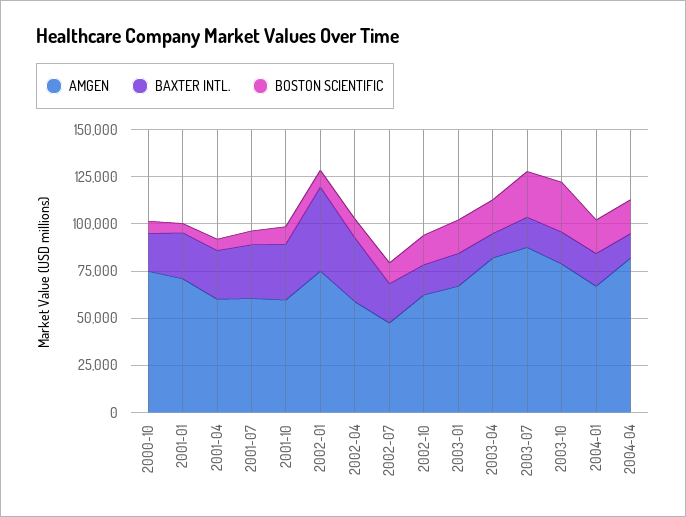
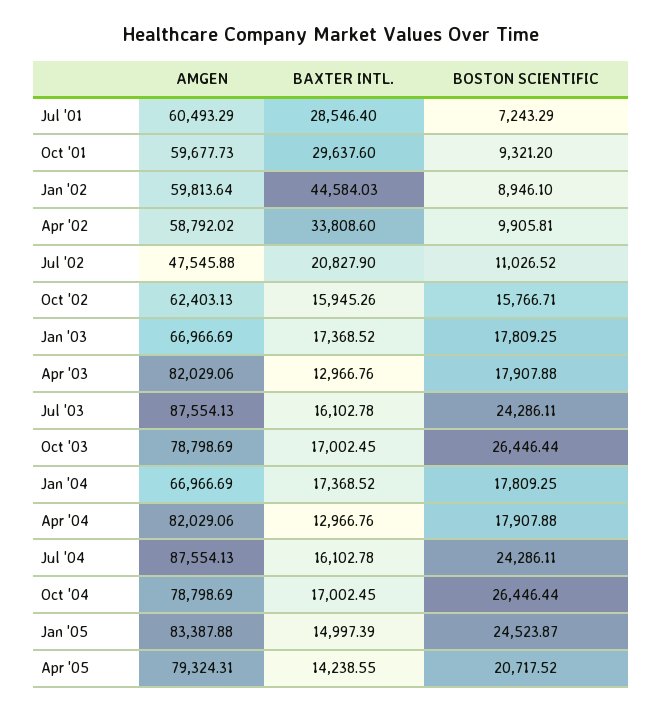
AMGEN, 2000-10: 75000 -> none
BAXTER INTL., 2000-10: 20000 -> none
BOSTON SCIENTIFIC, 2000-10: 5000 -> none
AMGEN, 2001-01: 70000 -> none
BAXTER INTL., 2001-01: 25000 -> none
BOSTON SCIENTIFIC, 2001-01: 5000 -> none
AMGEN, 2001-04: 60000 -> none
BAXTER INTL., 2001-04: 25000 -> none
BOSTON SCIENTIFIC, 2001-04: 5000 -> none
AMGEN, 2002-01: 75000 -> 59813.64
AMGEN, Jul '04: none -> 87554.13
BAXTER INTL., Jul '04: none -> 16102.78
BOSTON SCIENTIFIC, Jul '04: none -> 24286.11
AMGEN, Oct '04: none -> 78798.69
BAXTER INTL., Oct '04: none -> 17002.45
BOSTON SCIENTIFIC, Oct '04: none -> 26446.44
AMGEN, Jan '05: none -> 83387.88
BAXTER INTL., Jan '05: none -> 14997.39
BOSTON SCIENTIFIC, Jan '05: none -> 24523.87
AMGEN, Apr '05: none -> 79324.31
BAXTER INTL., Apr '05: none -> 14238.55
BOSTON SCIENTIFIC, Apr '05: none -> 20717.52

